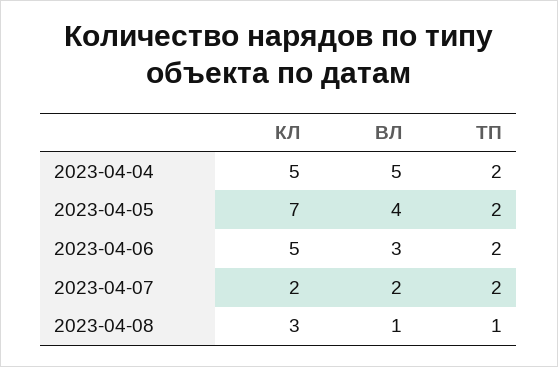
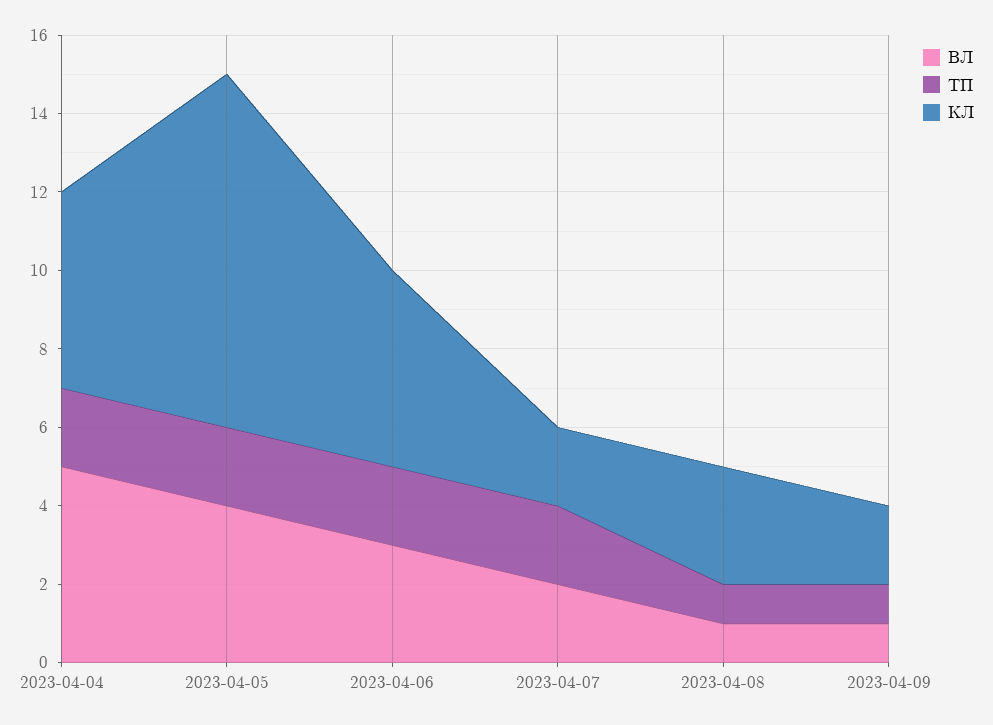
КЛ, 2023-04-05: 7 -> 9
ВЛ, 2023-04-09: none -> 1
ТП, 2023-04-09: none -> 1
КЛ, 2023-04-09: none -> 2

